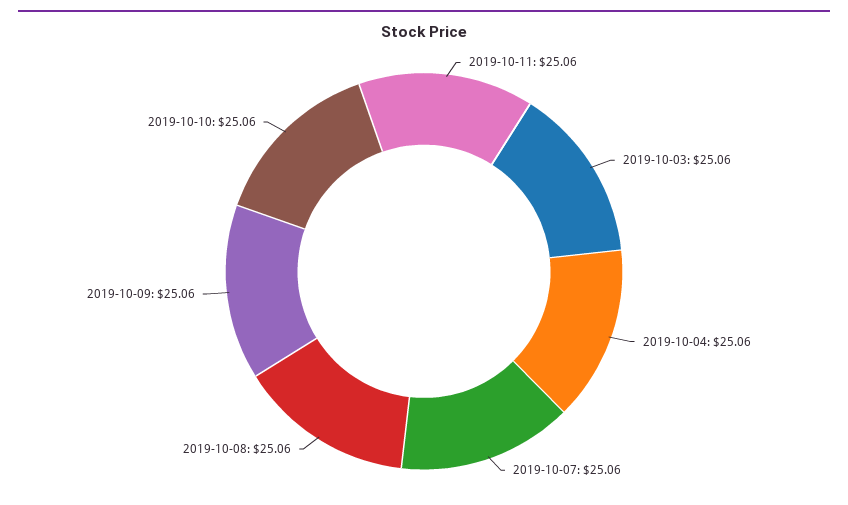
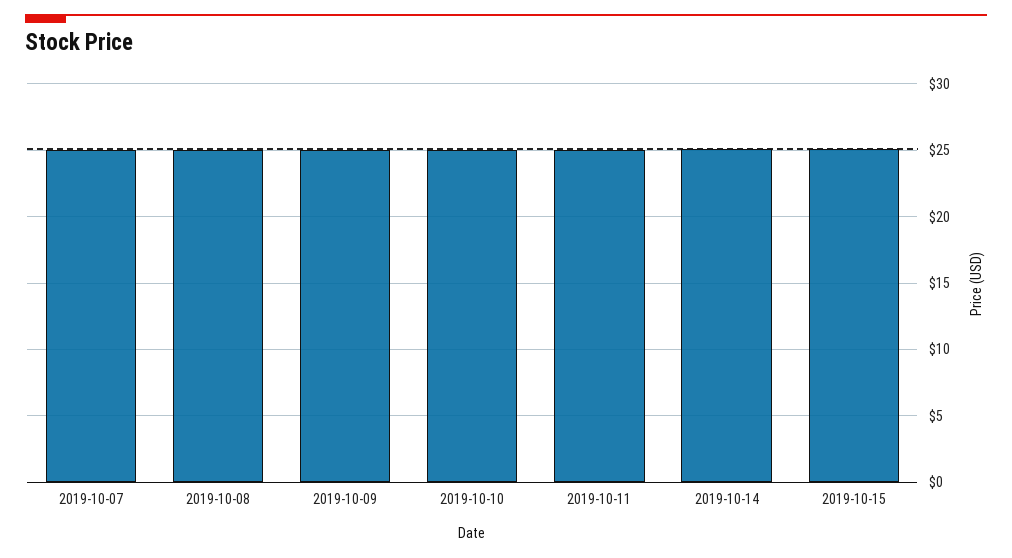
2019-10-03: 25.06 -> none
2019-10-04: 25.06 -> none
2019-10-14: none -> 25
2019-10-15: none -> 25

